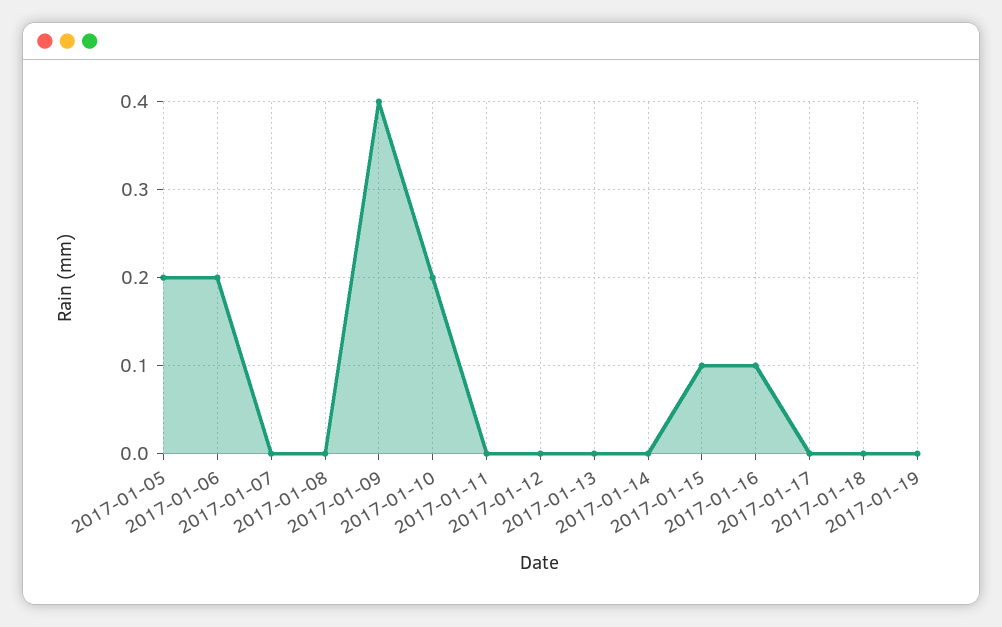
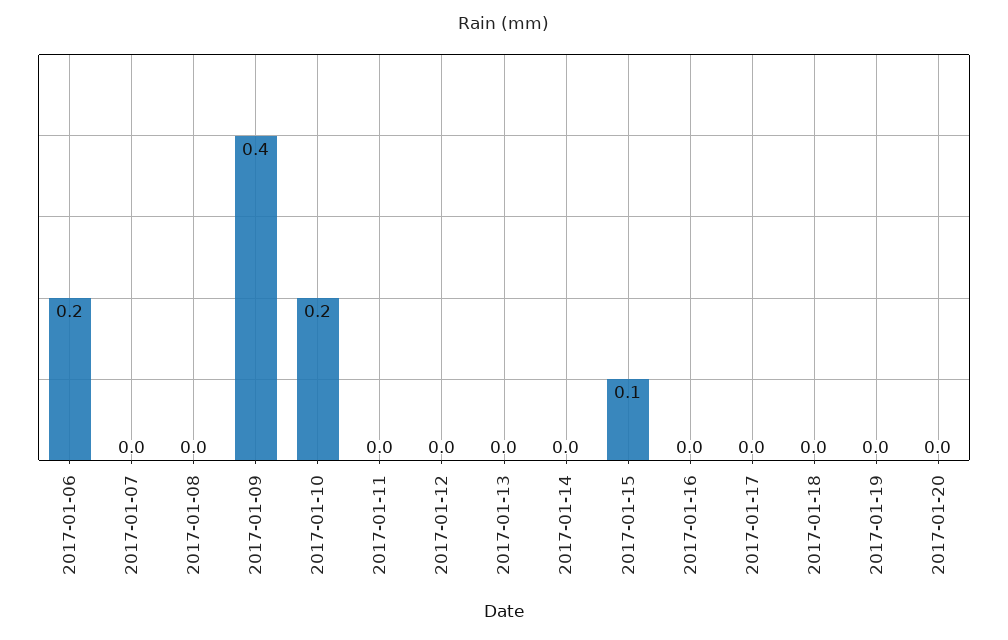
2017-01-05: 0.2 -> none
2017-01-16: 0.1 -> 0
2017-01-20: none -> 0

